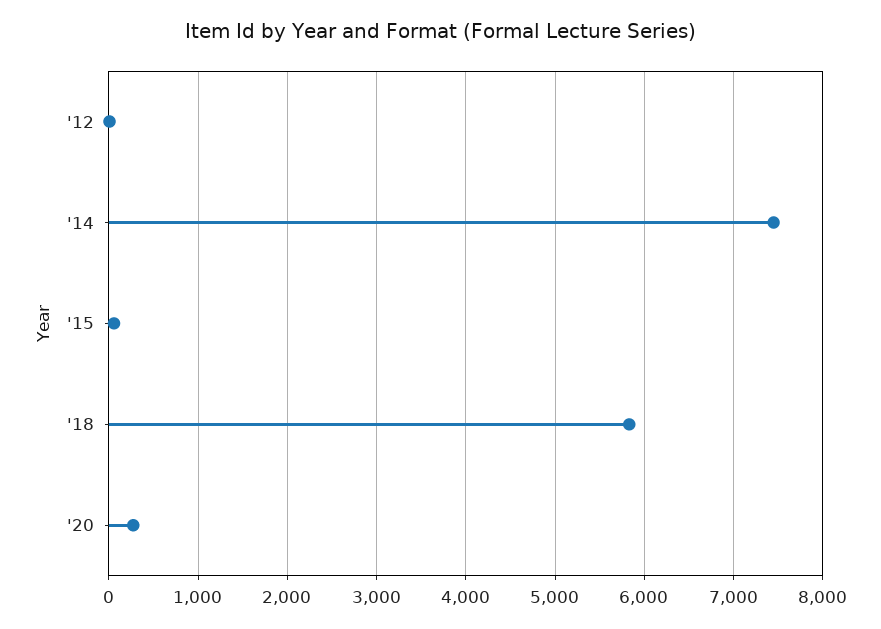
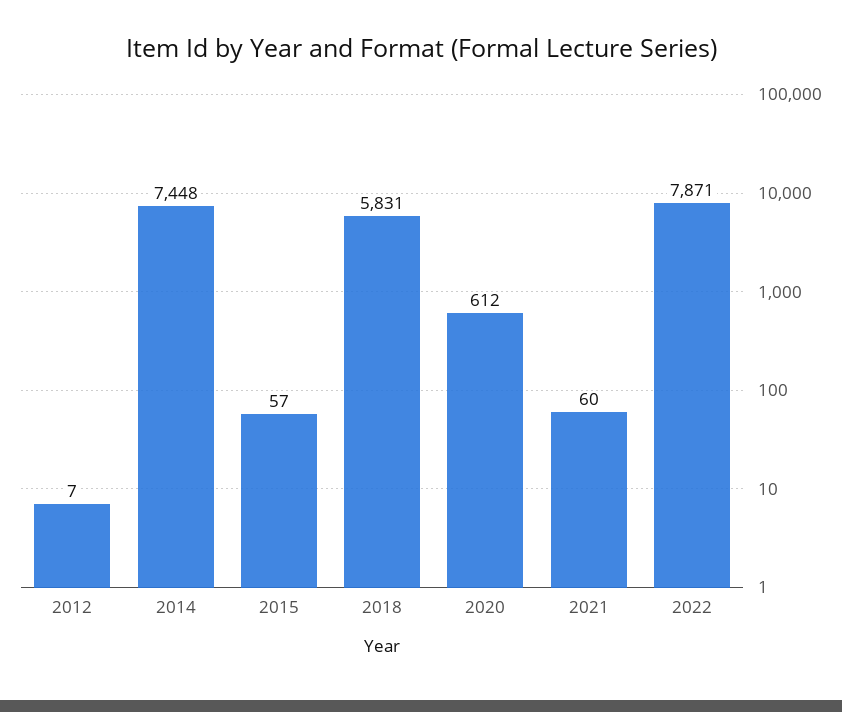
'20: 300 -> 612
2021: none -> 60
2022: none -> 7871

